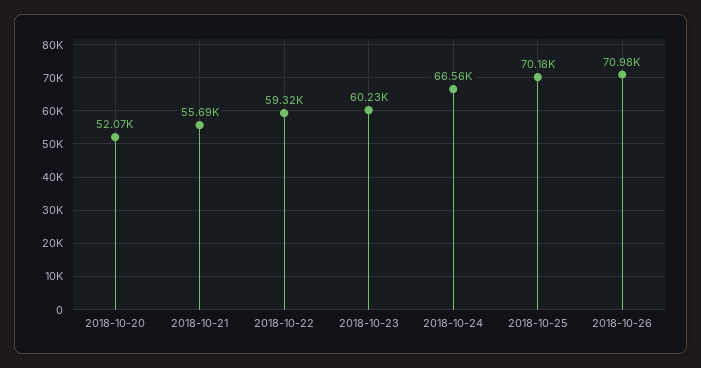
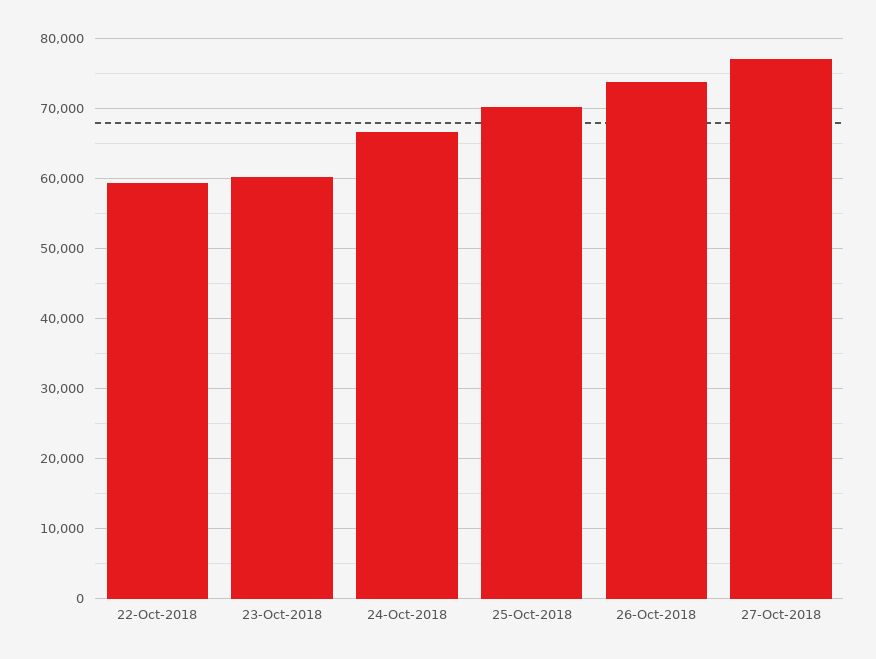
2018-10-20: 52070 -> none
2018-10-21: 55690 -> none
2018-10-26: 70980 -> 74000
27-Oct-2018: none -> 77000

